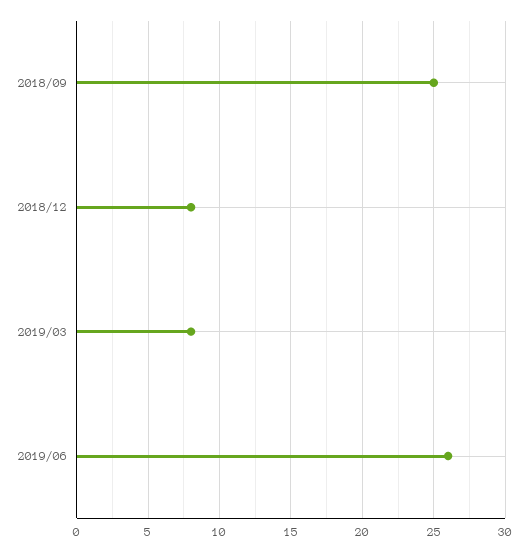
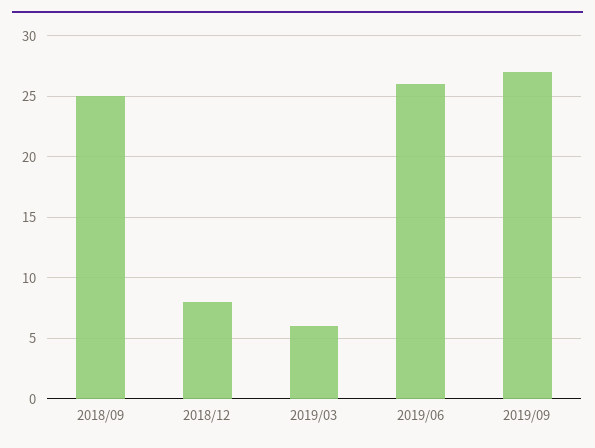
2019/03: 8 -> 6
2019/09: none -> 27

